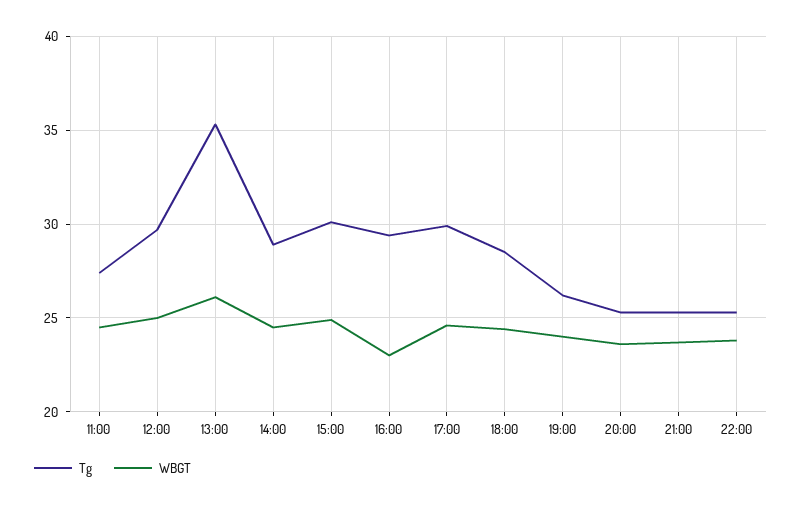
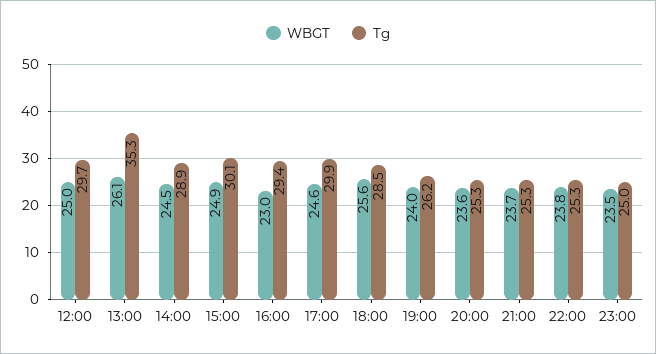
Tg, 11:00: 27.5 -> none
WBGT, 11:00: 24.5 -> none
WBGT, 18:00: 24.5 -> 25.6
WBGT, 23:00: none -> 23.5
Tg, 23:00: none -> 25

